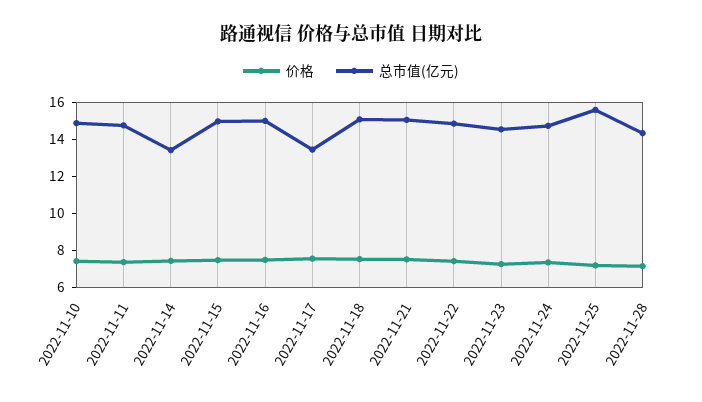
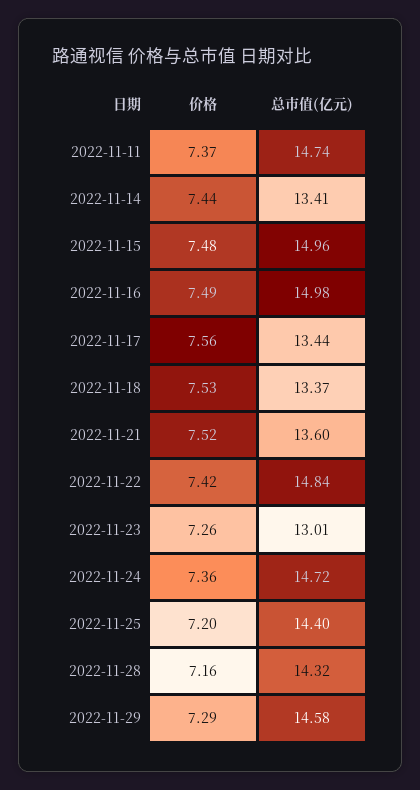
价格, 2022-11-10: 7.5 -> none
总市值(亿元), 2022-11-10: 15 -> none
总市值(亿元), 2022-11-18: 15 -> 13.37
总市值(亿元), 2022-11-21: 15 -> 13.6
总市值(亿元), 2022-11-23: 14.5 -> 13.01
总市值(亿元), 2022-11-25: 15.5 -> 14.4
价格, 2022-11-29: none -> 7.29
总市值(亿元), 2022-11-29: none -> 14.58

